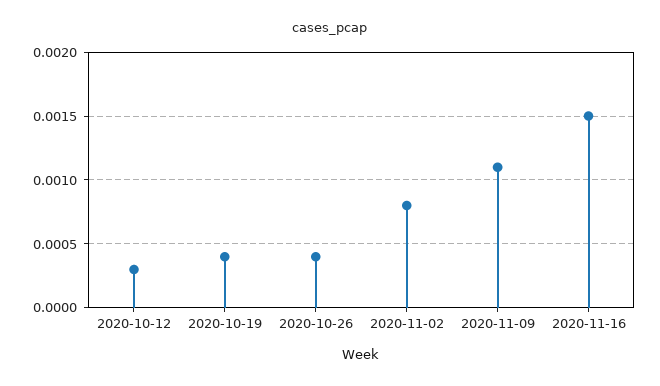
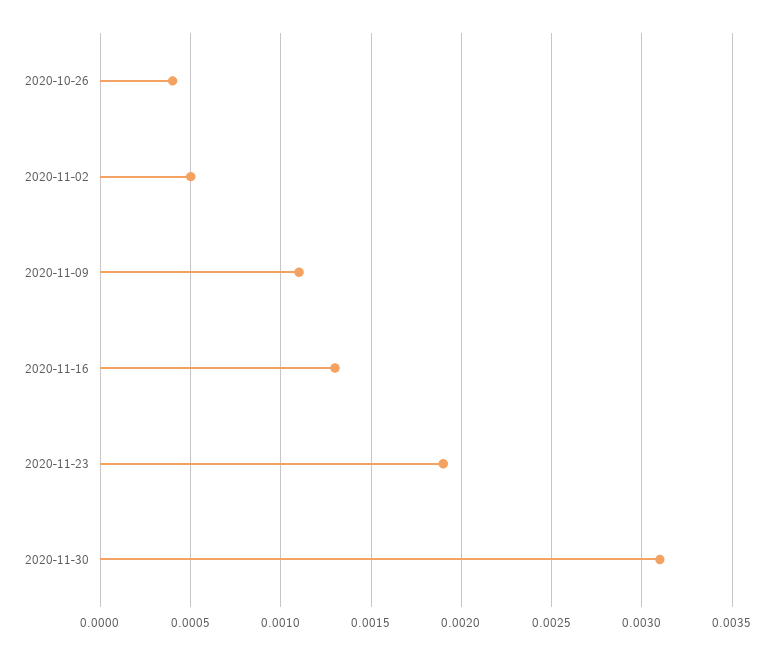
2020-10-12: 0.0003 -> none
2020-10-19: 0.0004 -> none
2020-11-02: 0.0008 -> 0.0005
2020-11-16: 0.0015 -> 0.0013
2020-11-23: none -> 0.0019
2020-11-30: none -> 0.0031

